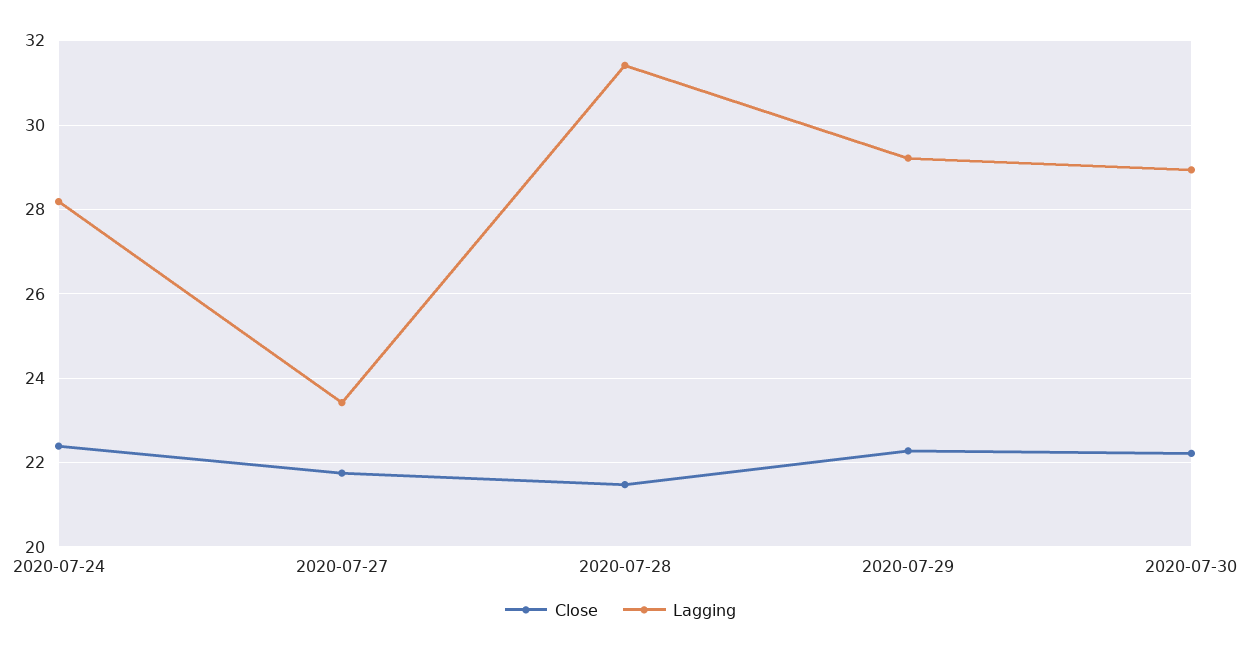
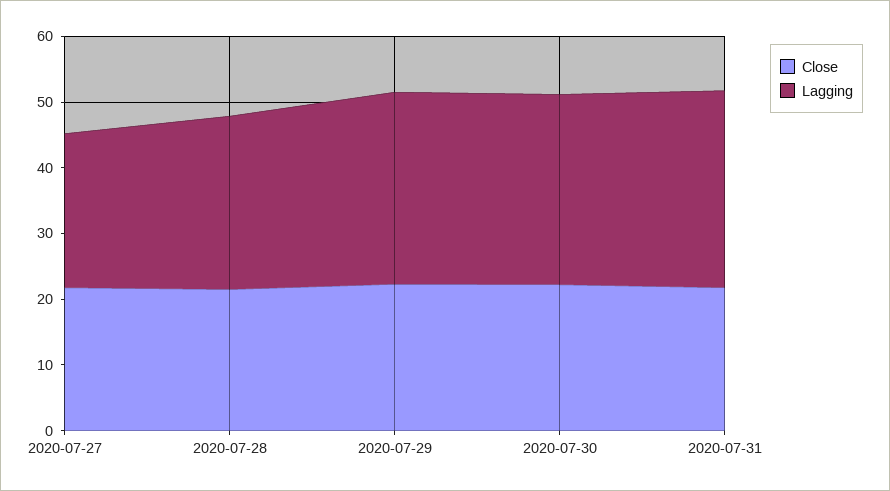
Close, 2020-07-24: 22.4 -> none
Lagging, 2020-07-24: 28.2 -> none
Lagging, 2020-07-28: 31.4 -> 26
Close, 2020-07-31: none -> 22
Lagging, 2020-07-31: none -> 30

